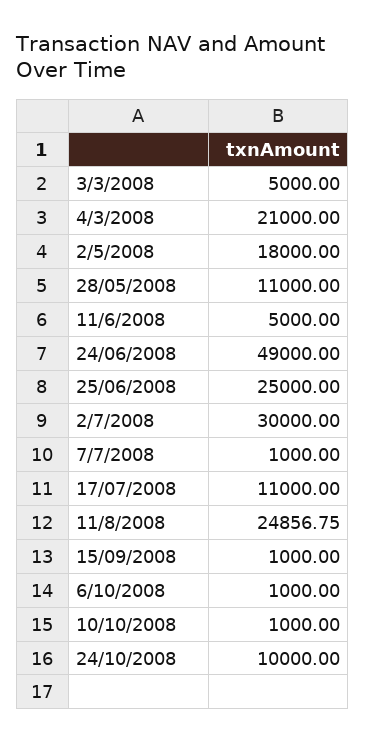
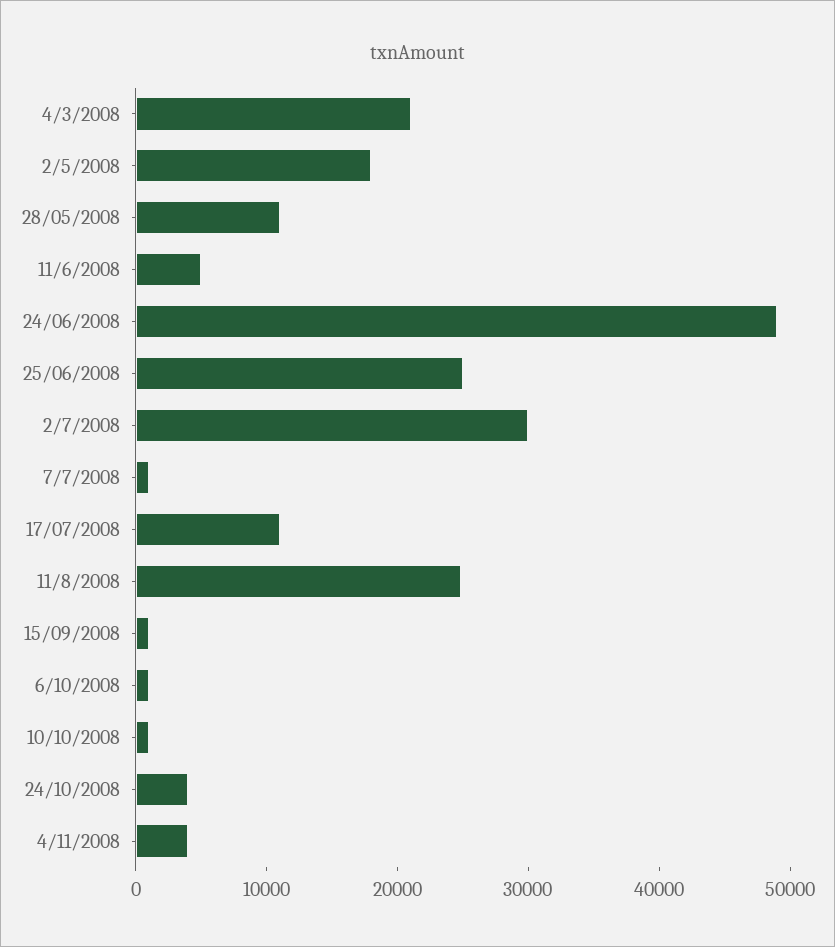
3/3/2008: 5000 -> none
24/10/2008: 10000 -> 4000
4/11/2008: none -> 4000

